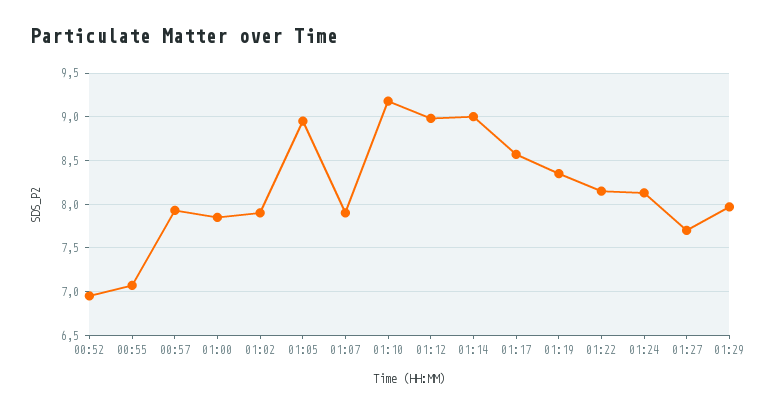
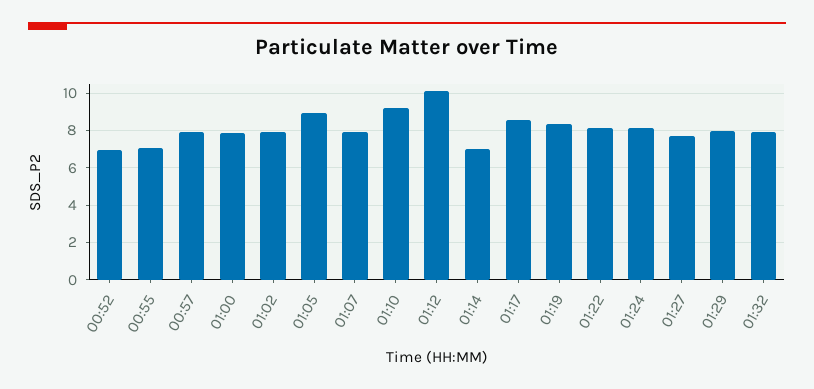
01:12: 9 -> 10
01:14: 9 -> 7
01:32: none -> 8

